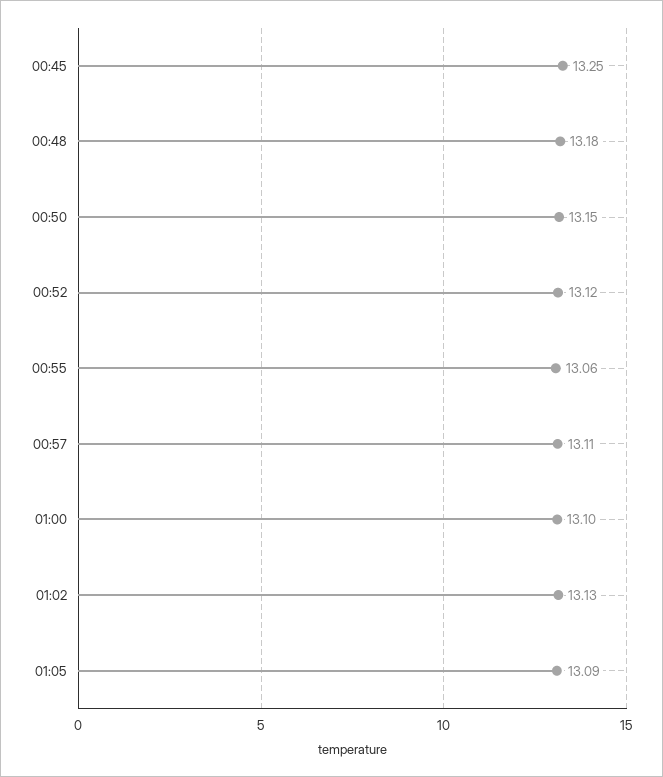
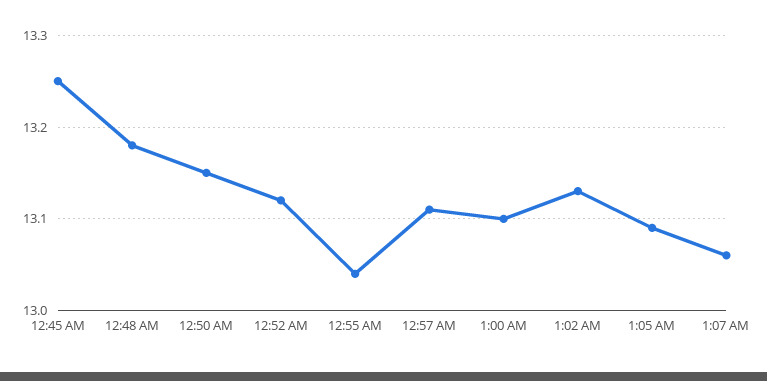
00:55: 13.06 -> 13.04
1:07 AM: none -> 13.06

